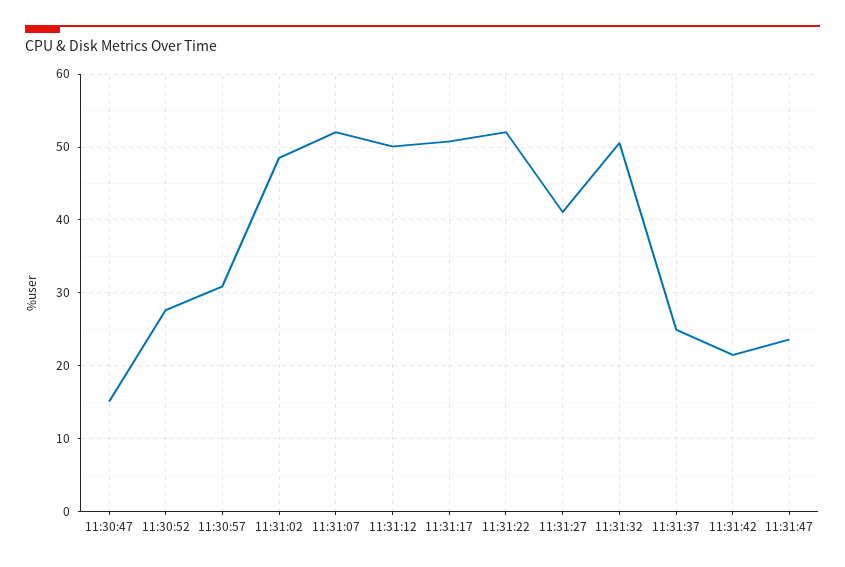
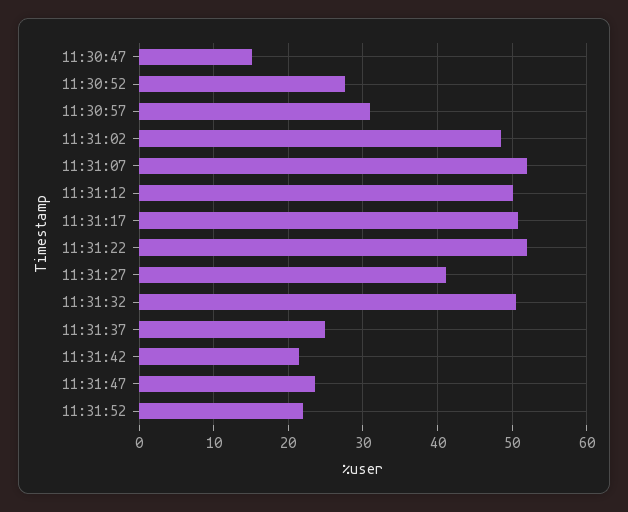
11:31:52: none -> 22

